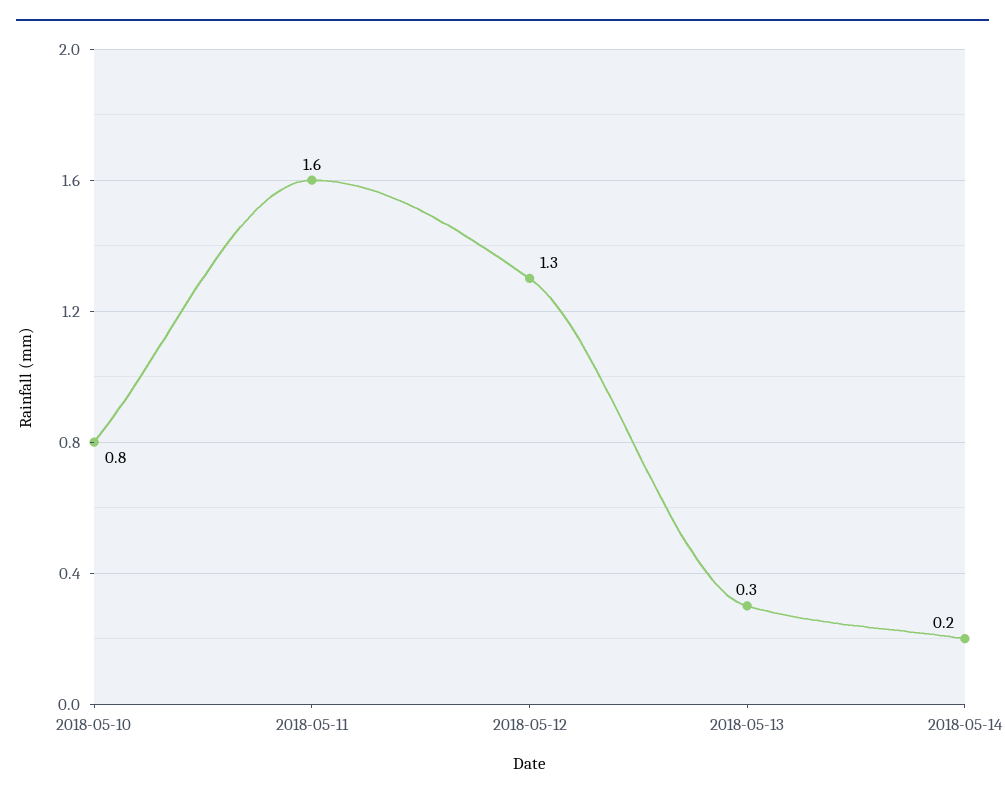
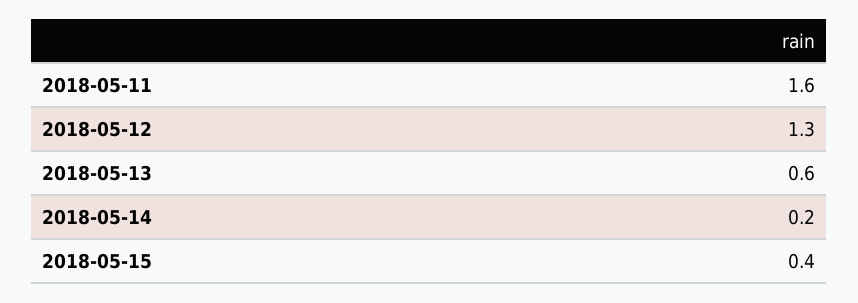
2018-05-10: 0.8 -> none
2018-05-13: 0.3 -> 0.6
2018-05-15: none -> 0.4

